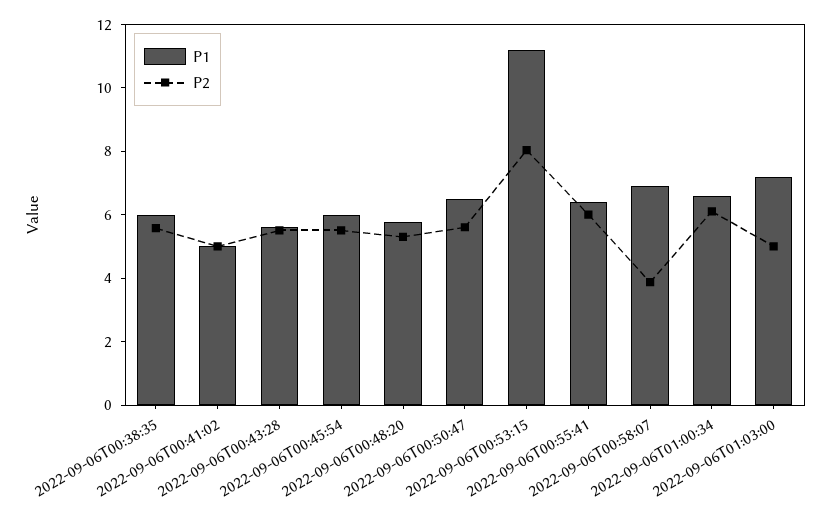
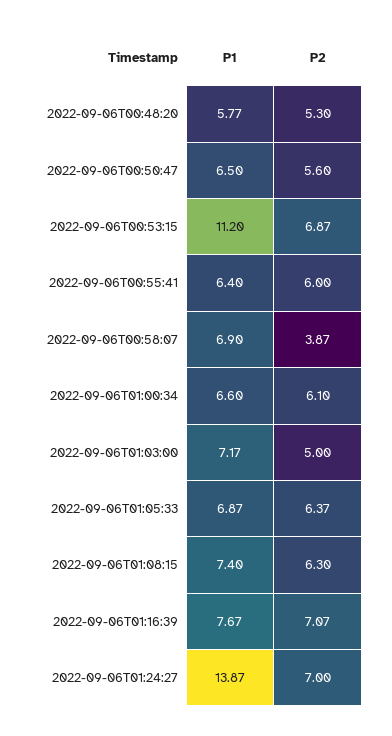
P1, 2022-09-06T00:38:35: 6 -> none
P2, 2022-09-06T00:38:35: 5.5 -> none
P1, 2022-09-06T00:41:02: 5 -> none
P2, 2022-09-06T00:41:02: 5 -> none
P1, 2022-09-06T00:43:28: 5.5 -> none
P2, 2022-09-06T00:43:28: 5.5 -> none
P1, 2022-09-06T00:45:54: 6 -> none
P2, 2022-09-06T00:45:54: 5.5 -> none
P2, 2022-09-06T00:53:15: 8 -> 6.87
P1, 2022-09-06T01:05:33: none -> 6.87
P2, 2022-09-06T01:05:33: none -> 6.37
P1, 2022-09-06T01:08:15: none -> 7.4
P2, 2022-09-06T01:08:15: none -> 6.3
P1, 2022-09-06T01:16:39: none -> 7.67
P2, 2022-09-06T01:16:39: none -> 7.07
P1, 2022-09-06T01:24:27: none -> 13.87
P2, 2022-09-06T01:24:27: none -> 7

